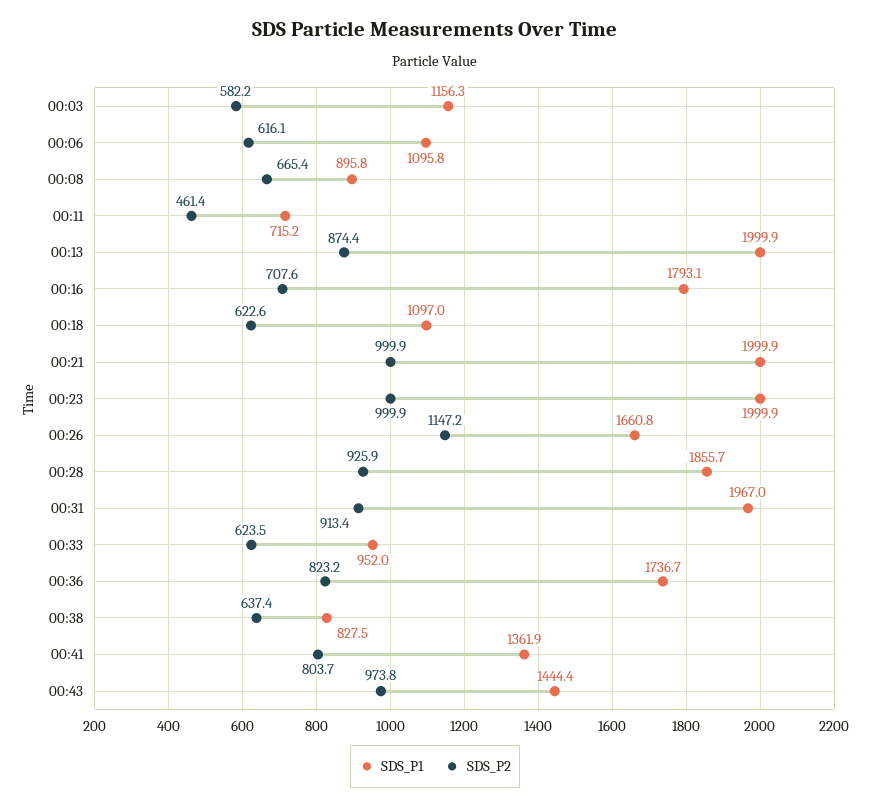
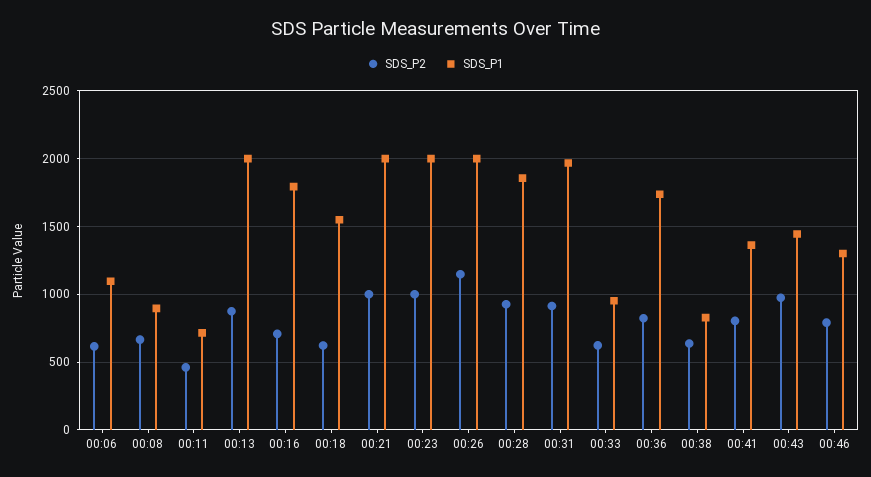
SDS_P1, 00:03: 1156.3 -> none
SDS_P2, 00:03: 582.2 -> none
SDS_P1, 00:18: 1097 -> 1550
SDS_P1, 00:26: 1660.8 -> 2000
SDS_P2, 00:46: none -> 800
SDS_P1, 00:46: none -> 1300

